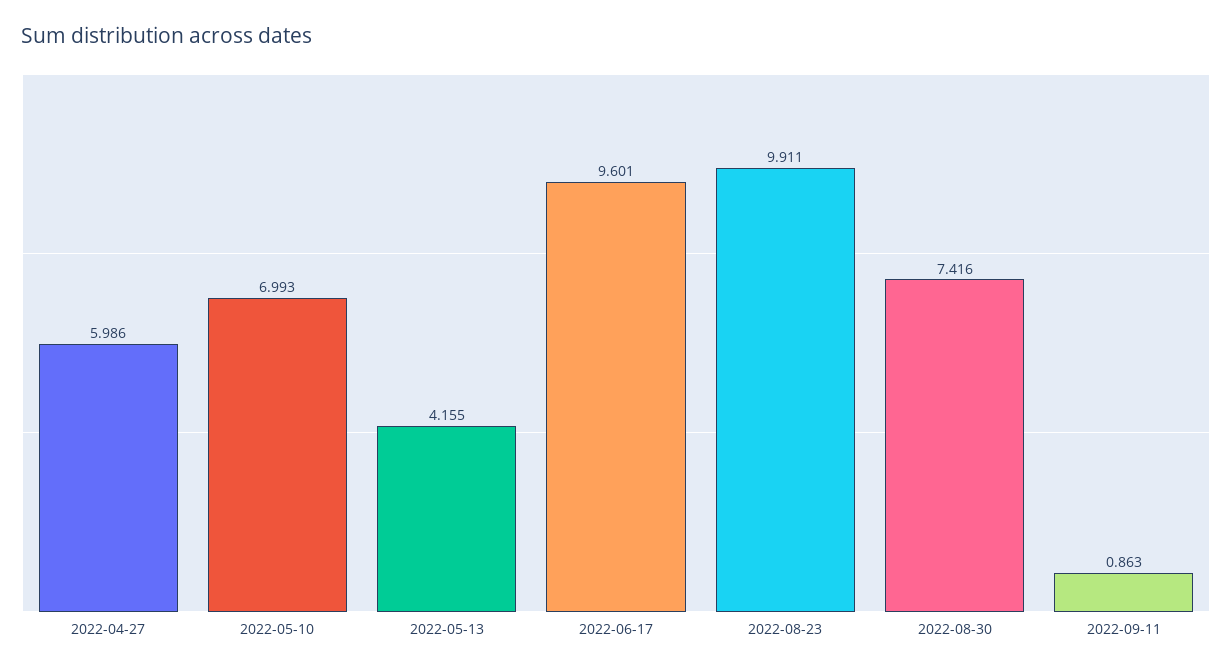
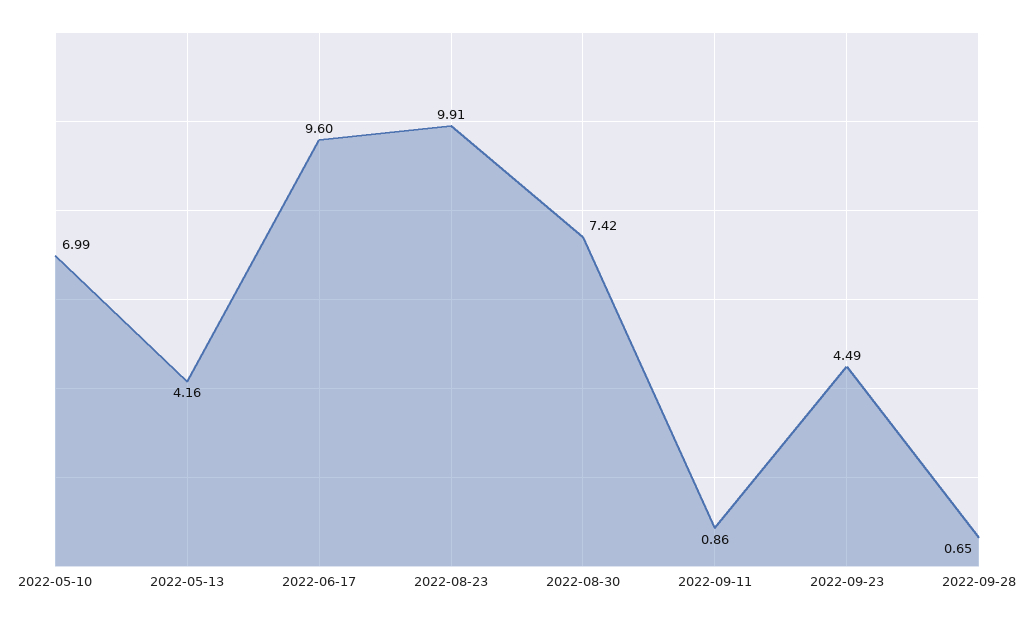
2022-04-27: 5.986 -> none
2022-09-23: none -> 4.49
2022-09-28: none -> 0.65

